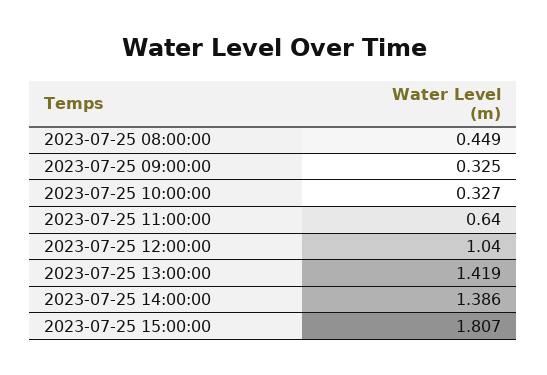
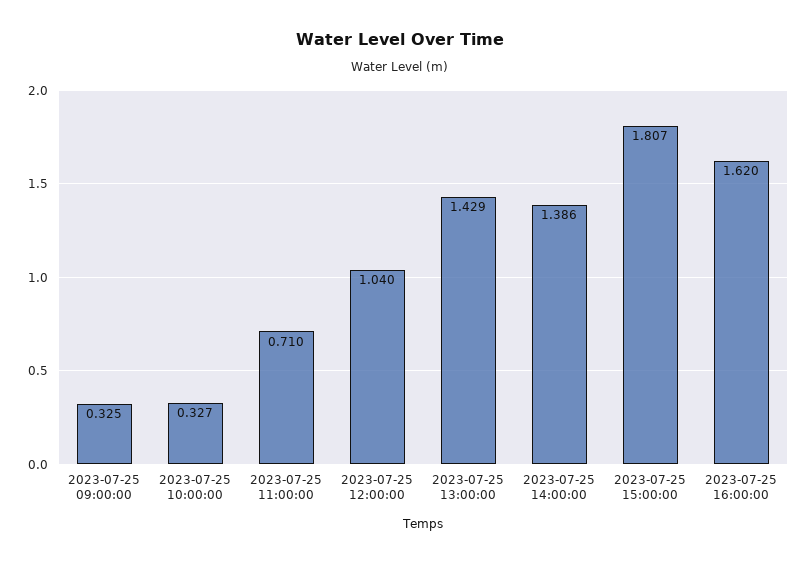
2023-07-25 08:00:00: 0.449 -> none
2023-07-25 11:00:00: 0.64 -> 0.71
2023-07-25 13:00:00: 1.419 -> 1.429
2023-07-25 16:00:00: none -> 1.62

